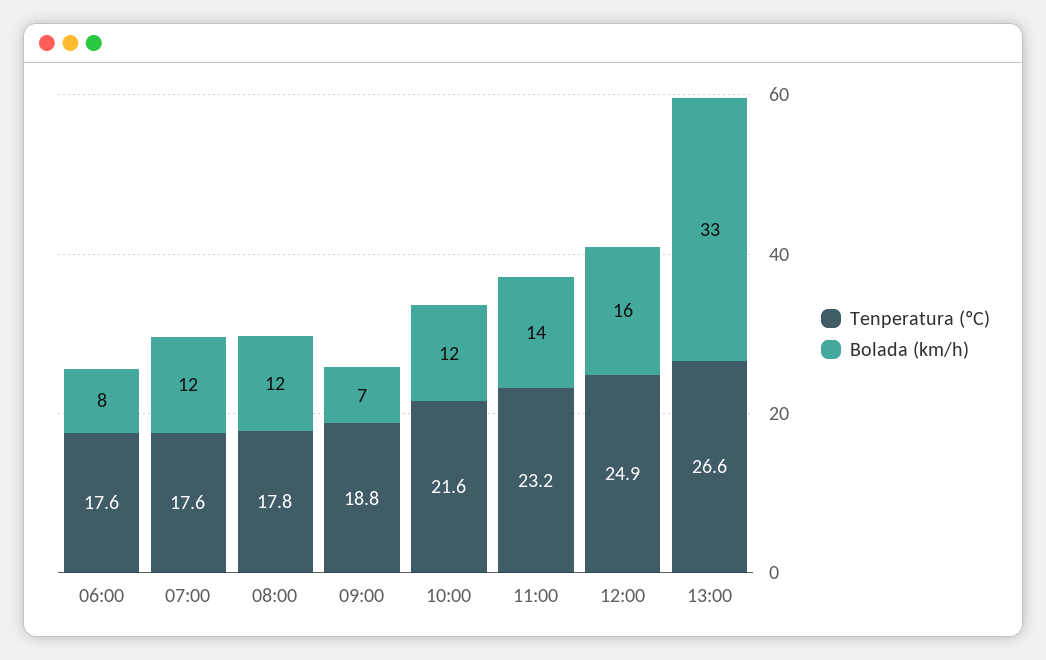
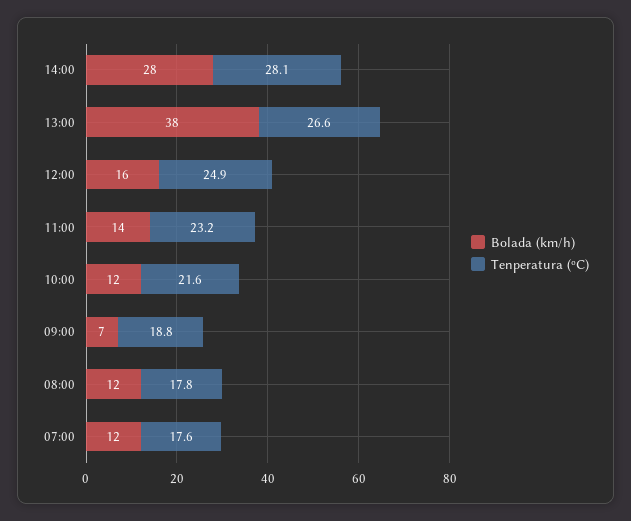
Tenperatura (ºC), 06:00: 17.6 -> none
Bolada (km/h), 06:00: 8 -> none
Bolada (km/h), 13:00: 33 -> 38
Bolada (km/h), 14:00: none -> 28
Tenperatura (ºC), 14:00: none -> 28.1

